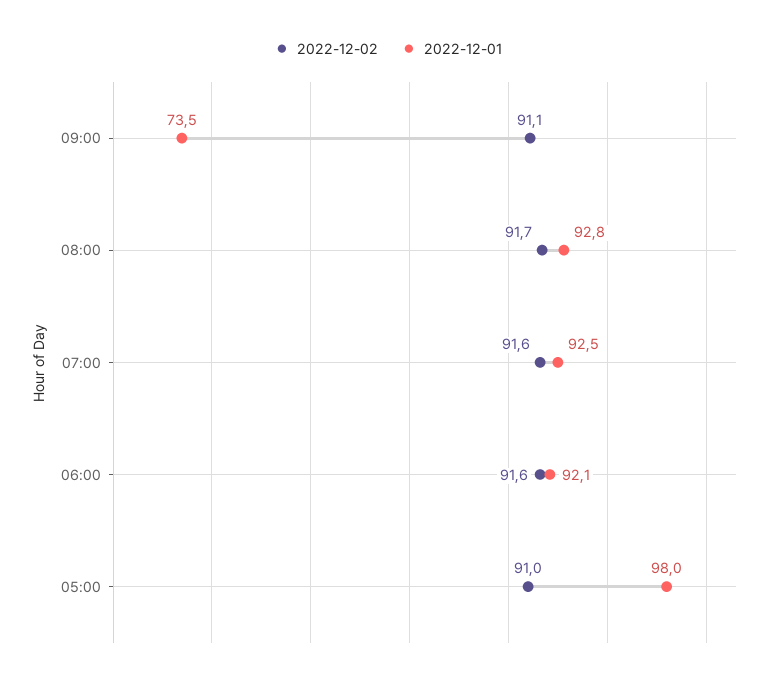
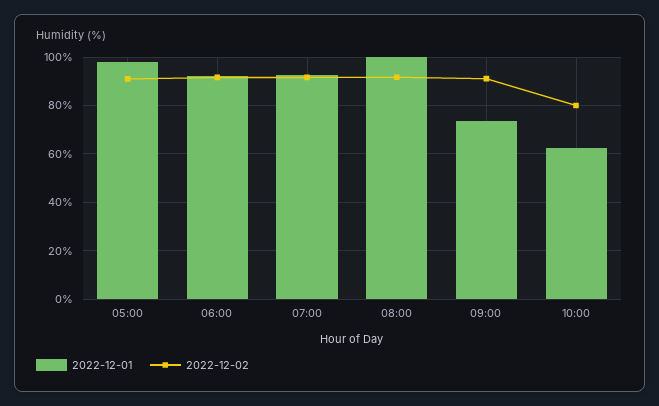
2022-12-01, 08:00: 92.8 -> 100
2022-12-01, 10:00: none -> 62.5
2022-12-02, 10:00: none -> 80

